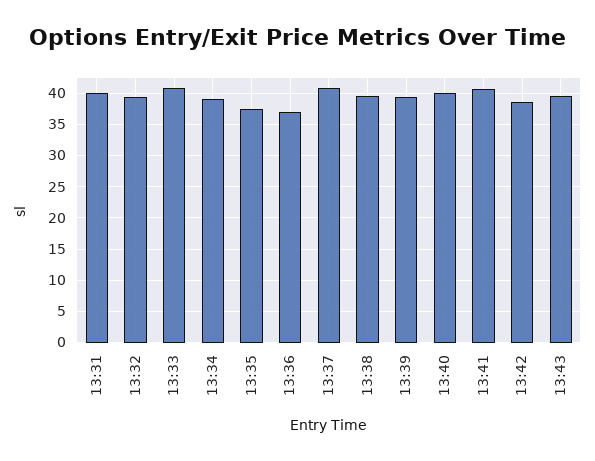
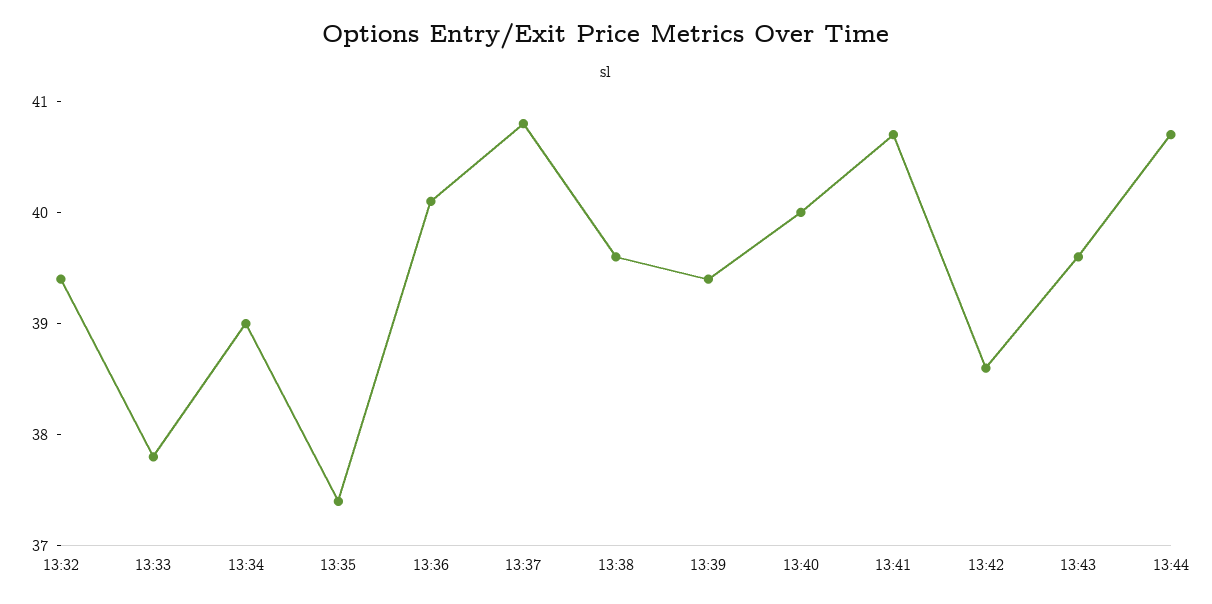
13:31: 40 -> none
13:33: 41 -> 37.8
13:36: 37 -> 40.1
13:44: none -> 40.7

